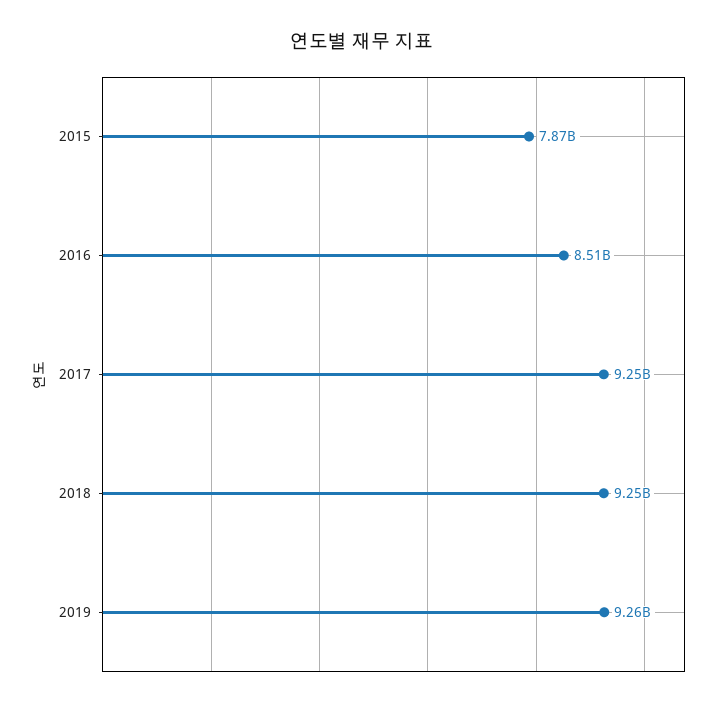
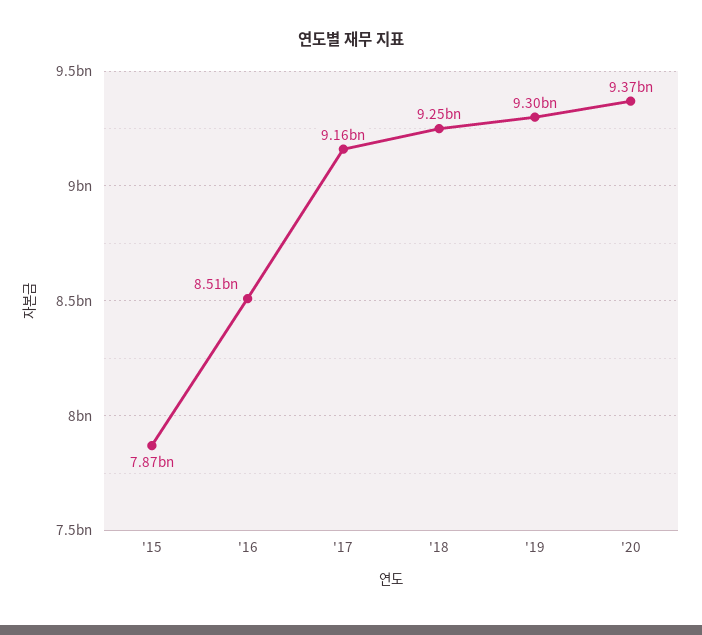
2017: 9250000000 -> 9160000000
2019: 9260000000 -> 9300000000
'20: none -> 9370000000

